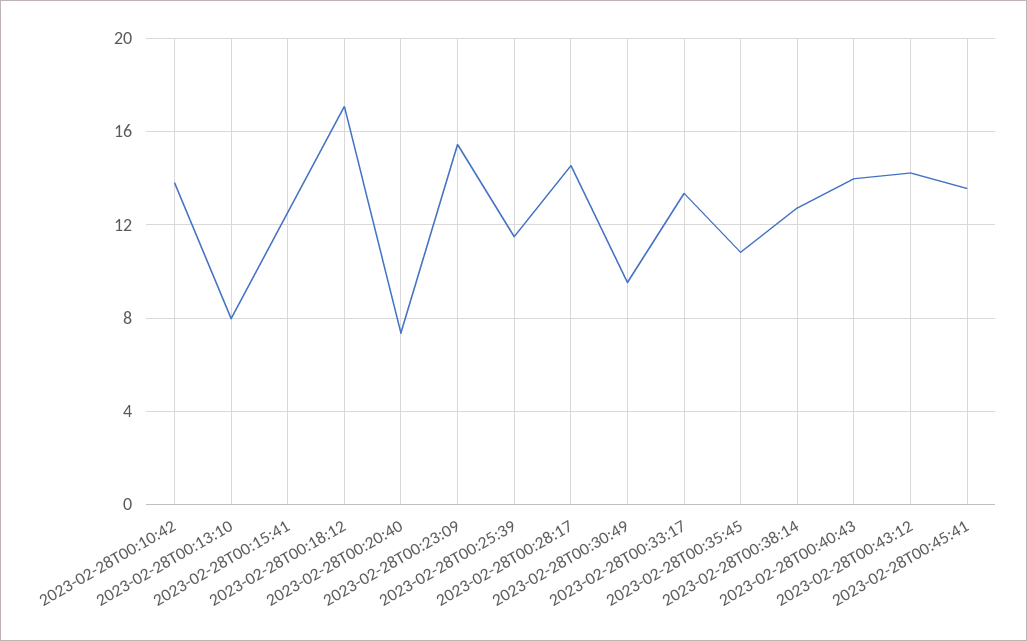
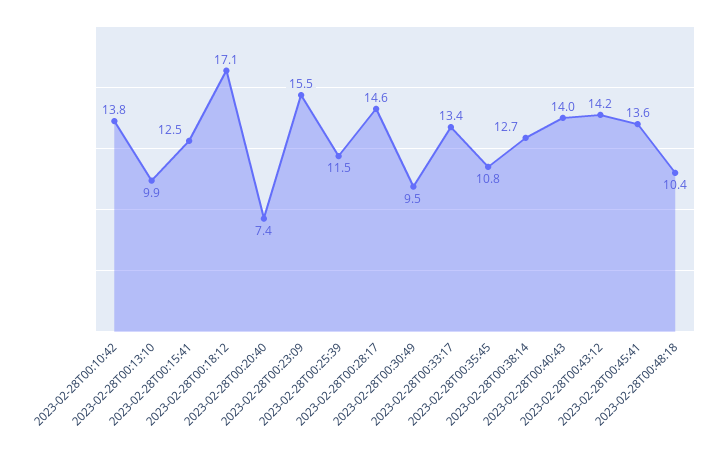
2023-02-28T00:13:10: 8 -> 9.9
2023-02-28T00:48:18: none -> 10.4

